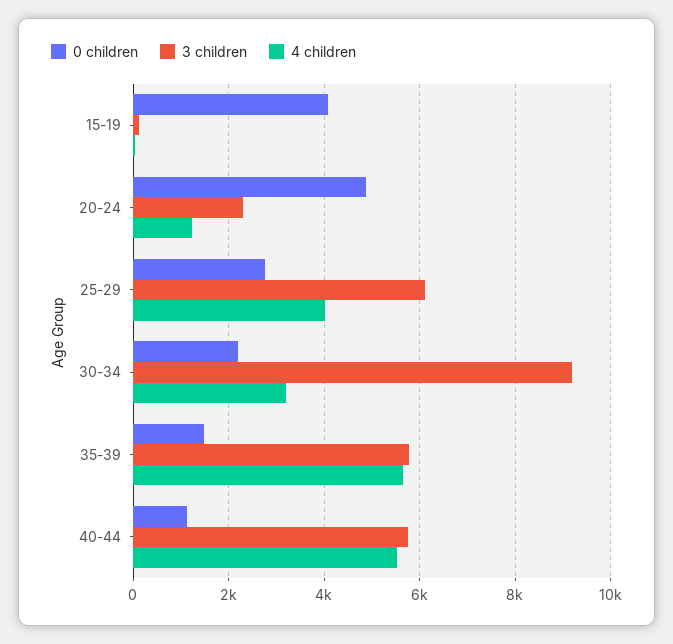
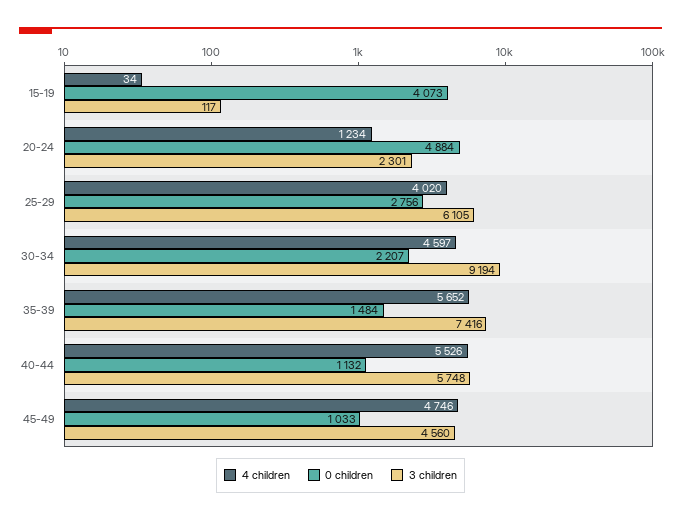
4 children, 30-34: 3200 -> 4597
3 children, 35-39: 5800 -> 7416
4 children, 45-49: none -> 4746
0 children, 45-49: none -> 1033
3 children, 45-49: none -> 4560

